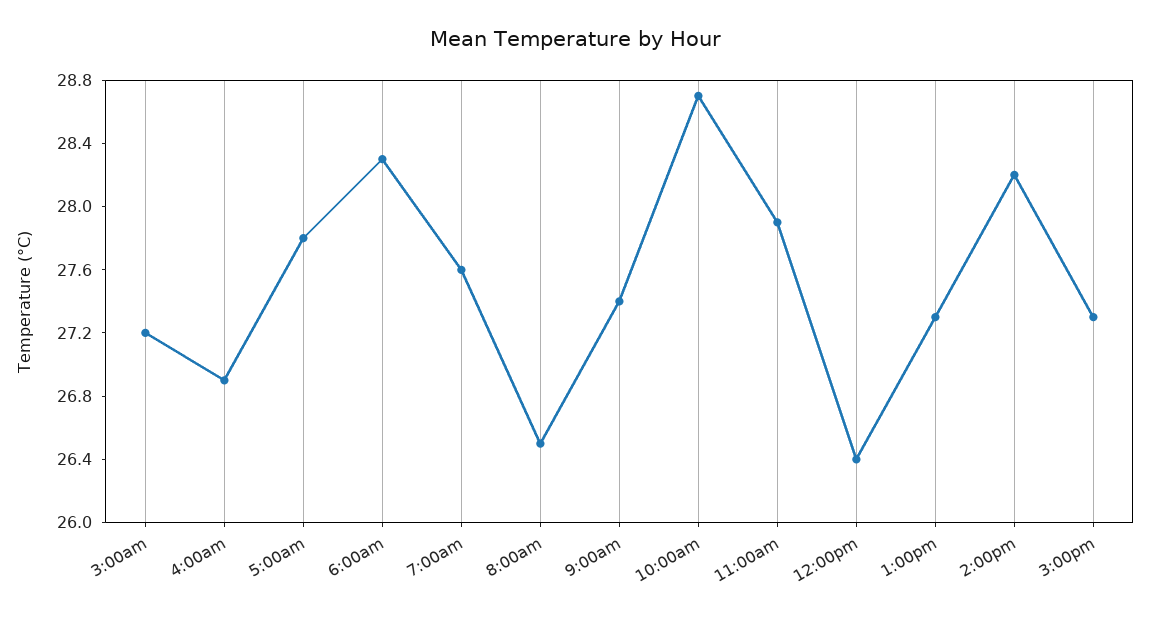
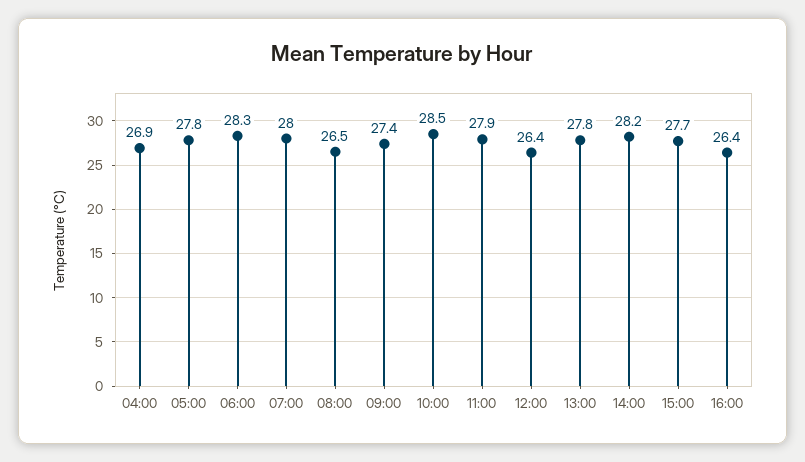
3:00am: 27.2 -> none
7:00am: 27.6 -> 28
10:00am: 28.7 -> 28.5
1:00pm: 27.3 -> 27.8
3:00pm: 27.3 -> 27.7
16:00: none -> 26.4

